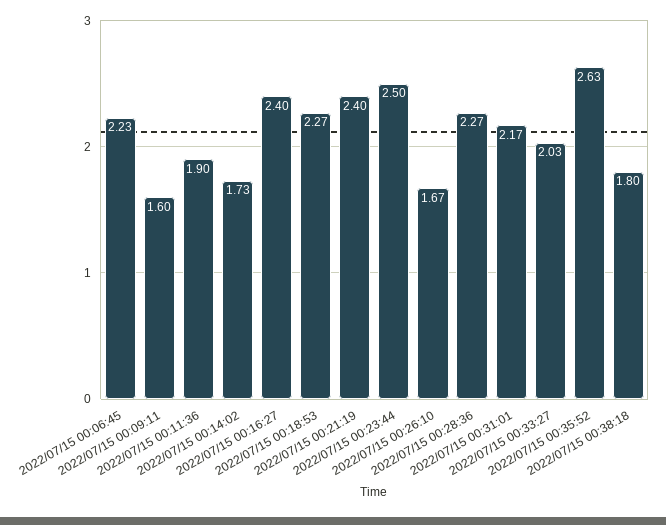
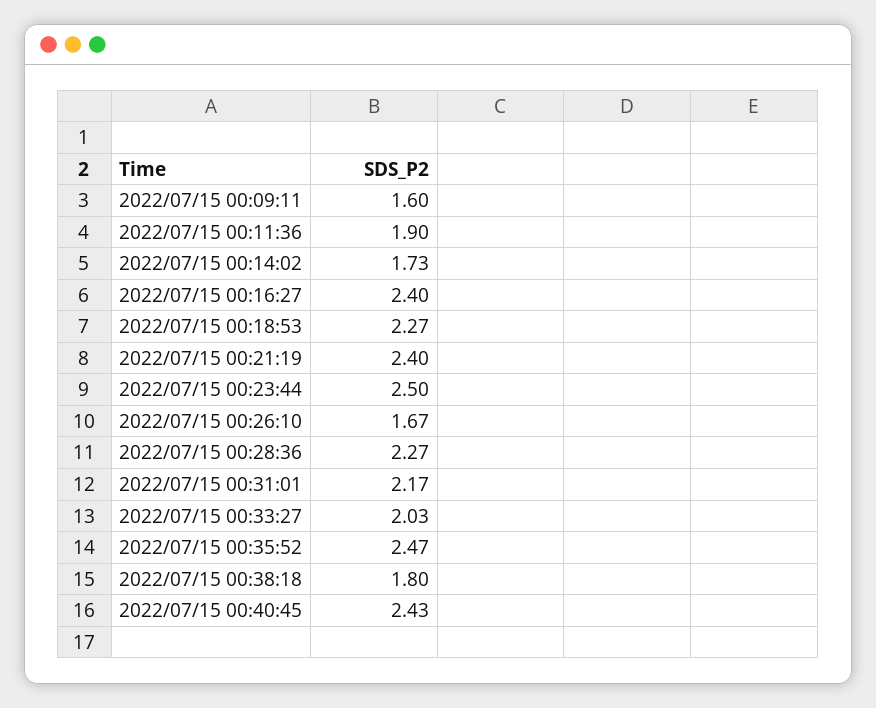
2022/07/15 00:06:45: 2.23 -> none
2022/07/15 00:35:52: 2.63 -> 2.47
2022/07/15 00:40:45: none -> 2.43

